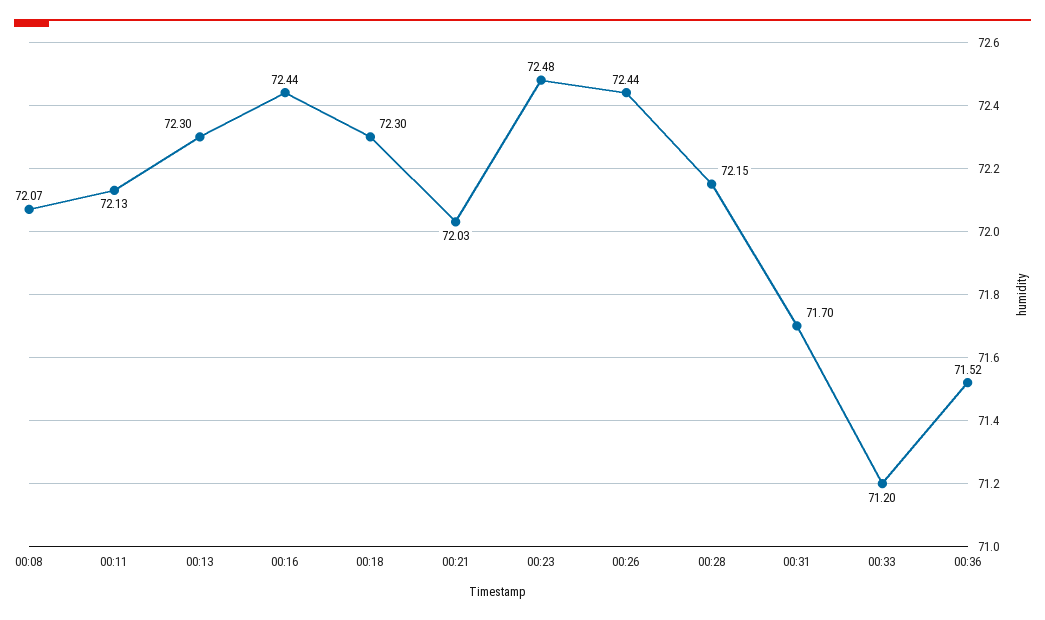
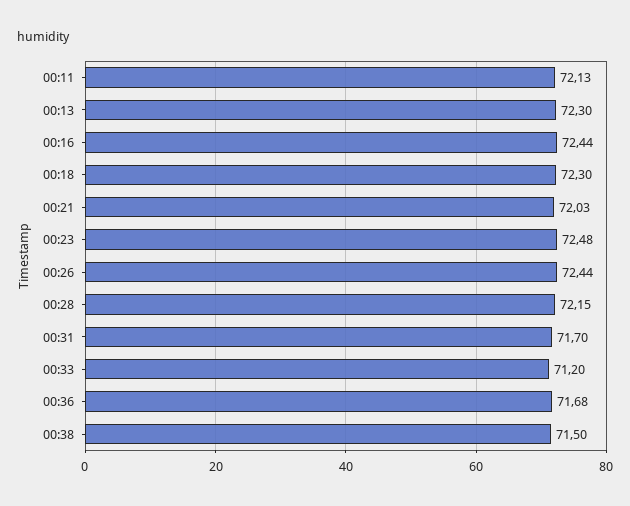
00:08: 72.07 -> none
00:36: 71.52 -> 71.68
00:38: none -> 71.5

